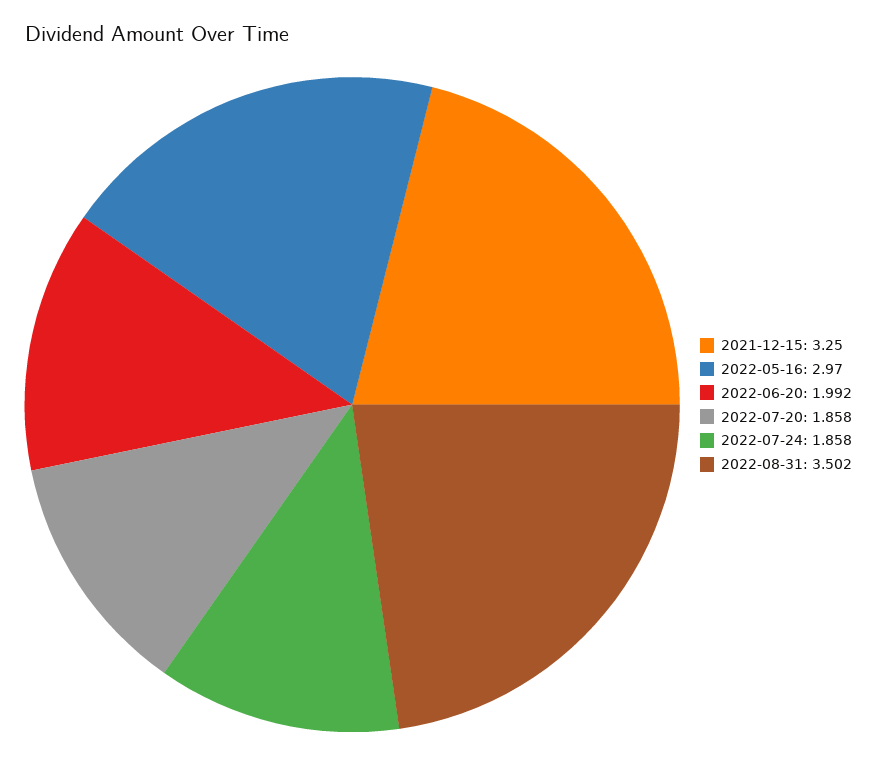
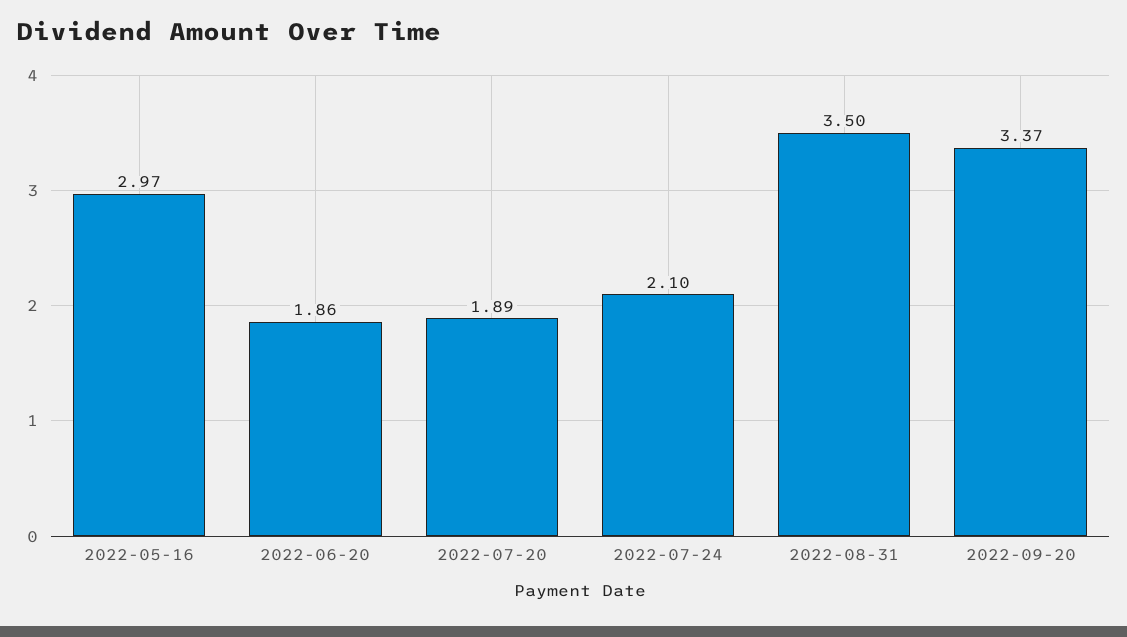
2021-12-15: 3.25 -> none
2022-06-20: 1.992 -> 1.86
2022-07-20: 1.858 -> 1.89
2022-07-24: 1.858 -> 2.1
2022-09-20: none -> 3.37

